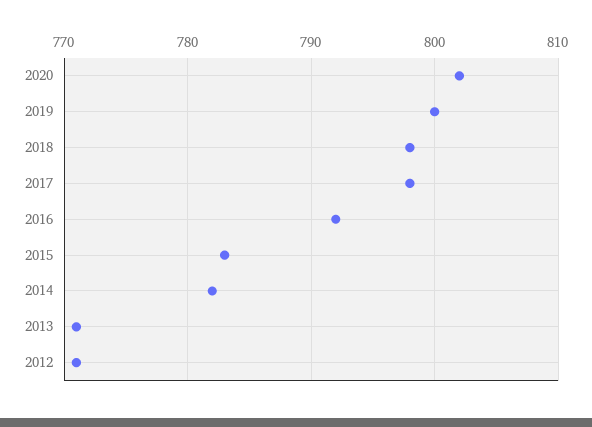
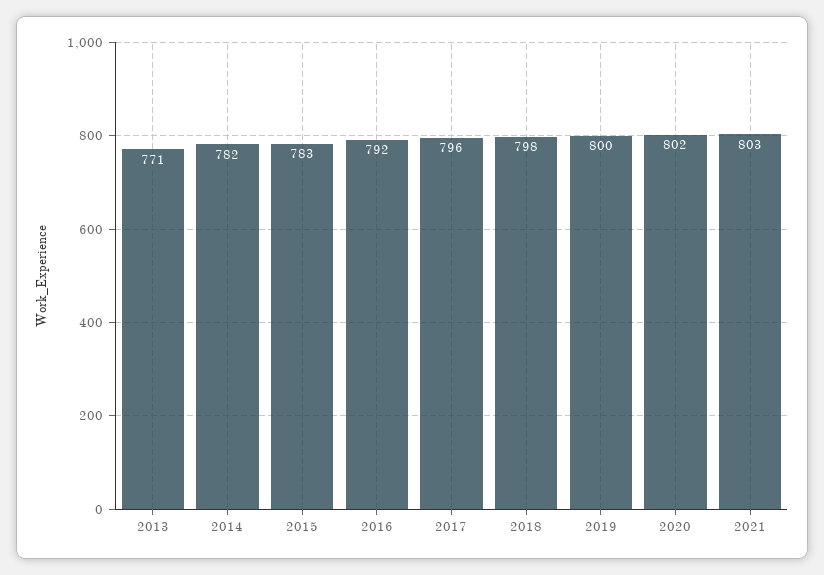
2017: 798 -> 796
2012: 771 -> none
2021: none -> 803

